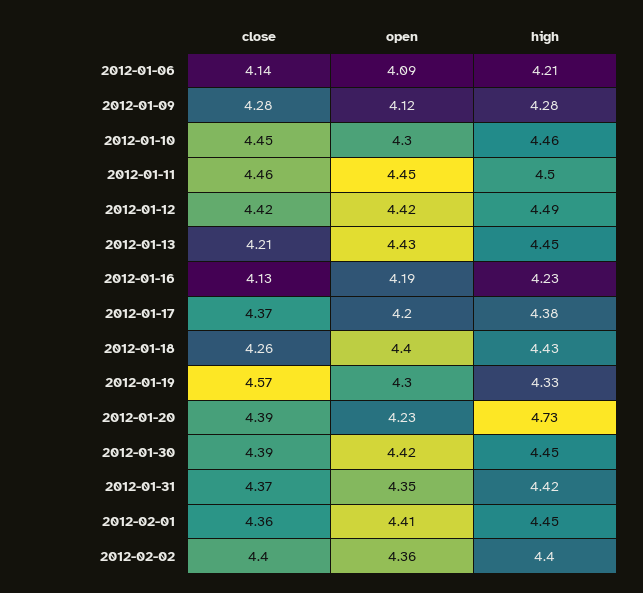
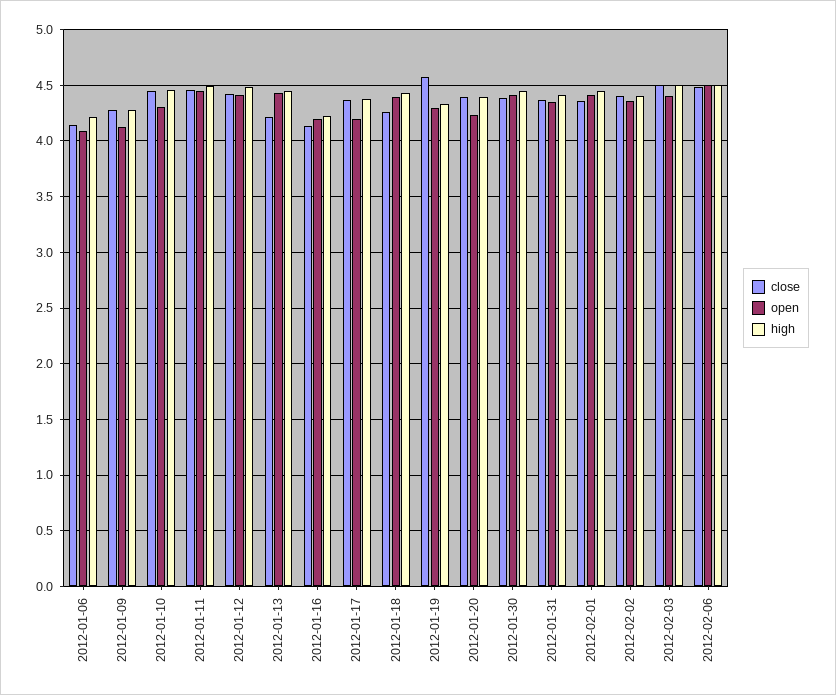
high, 2012-01-20: 4.73 -> 4.4
close, 2012-02-03: none -> 4.5
open, 2012-02-03: none -> 4.4
high, 2012-02-03: none -> 4.5
close, 2012-02-06: none -> 4.5
open, 2012-02-06: none -> 4.5
high, 2012-02-06: none -> 4.5

